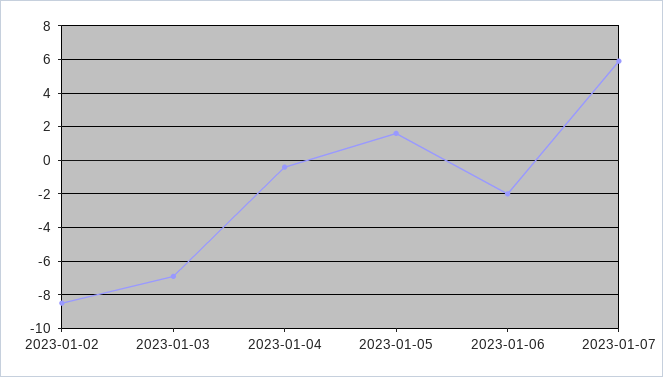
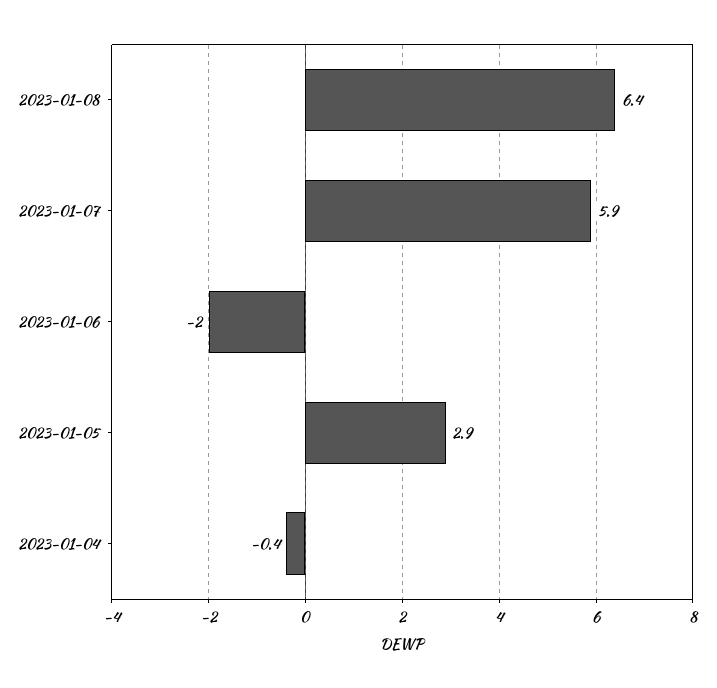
2023-01-02: -8.5 -> none
2023-01-03: -7 -> none
2023-01-05: 1.5 -> 2.9
2023-01-08: none -> 6.4

